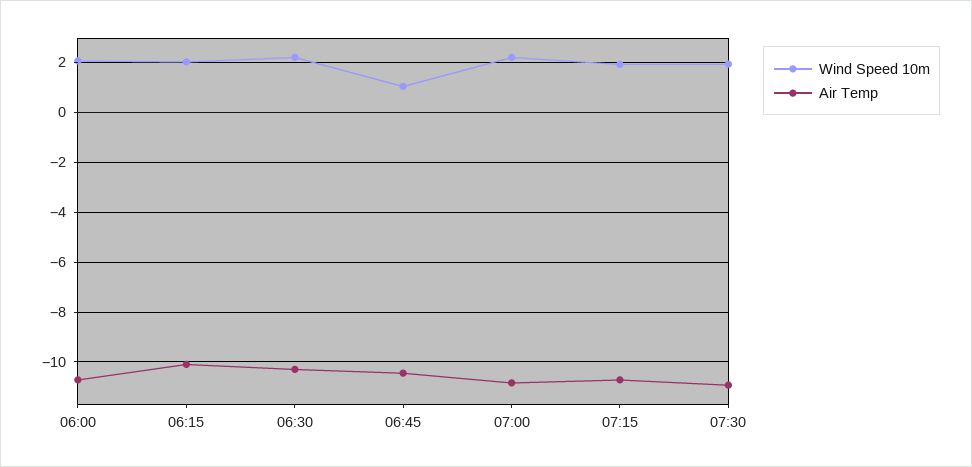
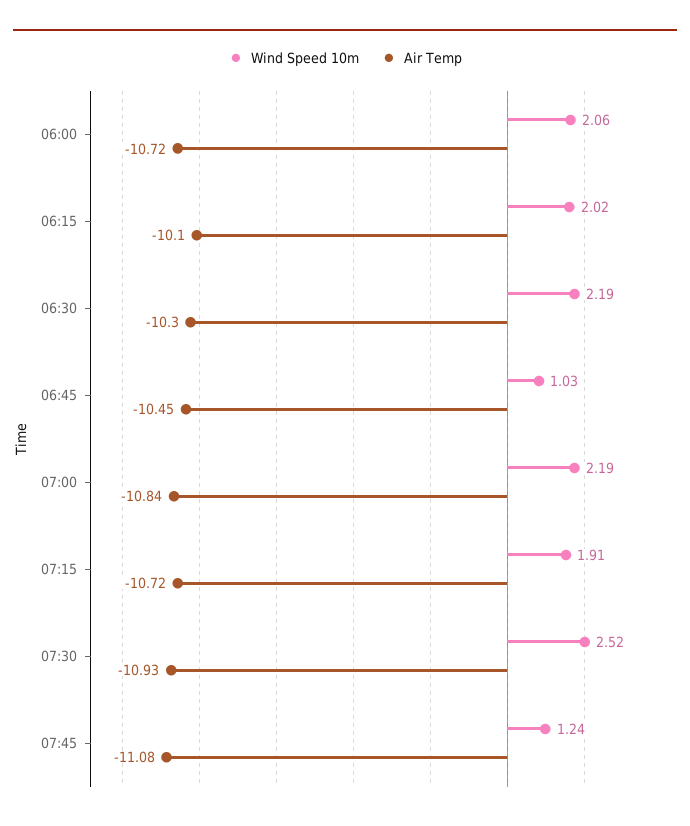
Wind Speed 10m, 07:30: 2 -> 2.52
Wind Speed 10m, 07:45: none -> 1.24
Air Temp, 07:45: none -> -11.08

